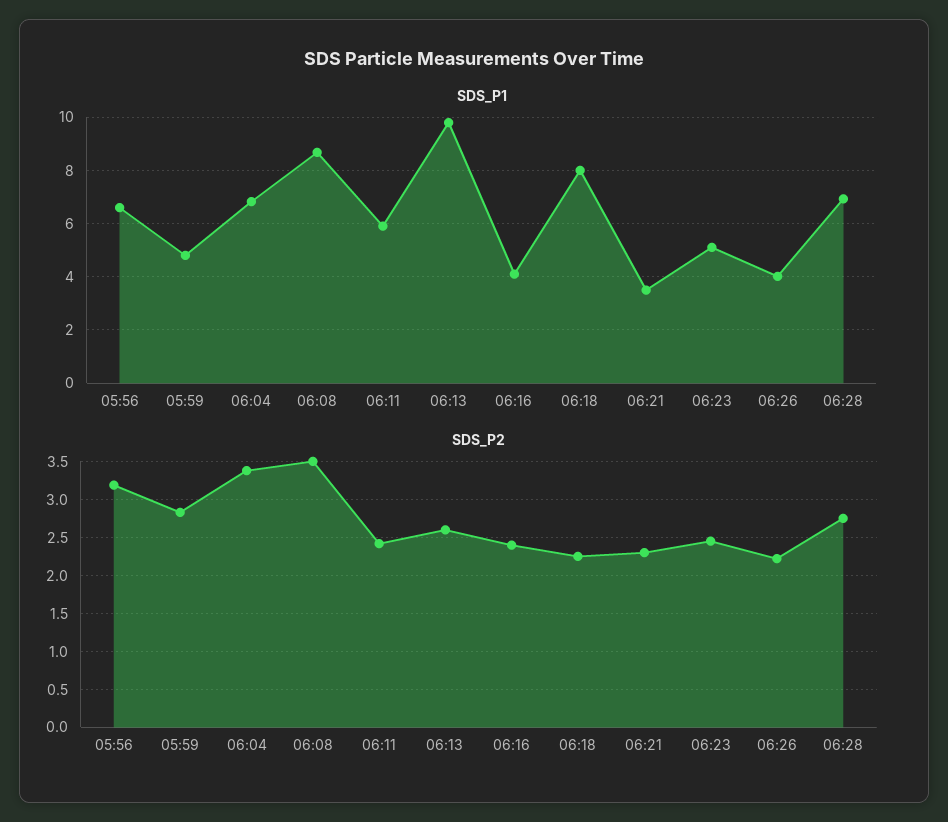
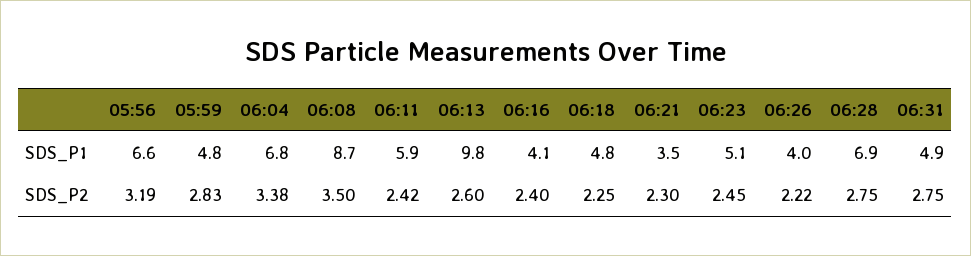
SDS_P1, 06:18: 8 -> 4.8
SDS_P1, 06:31: none -> 4.9
SDS_P2, 06:31: none -> 2.75

